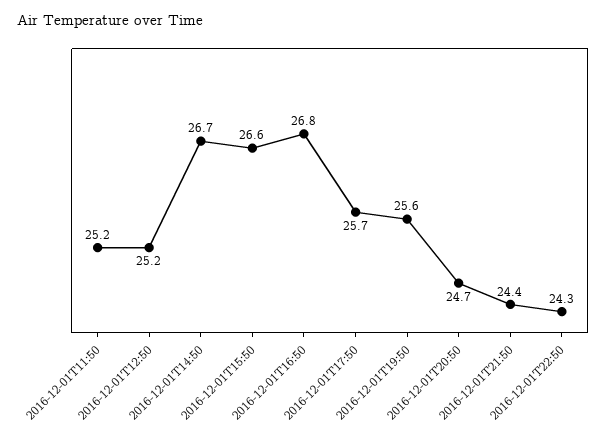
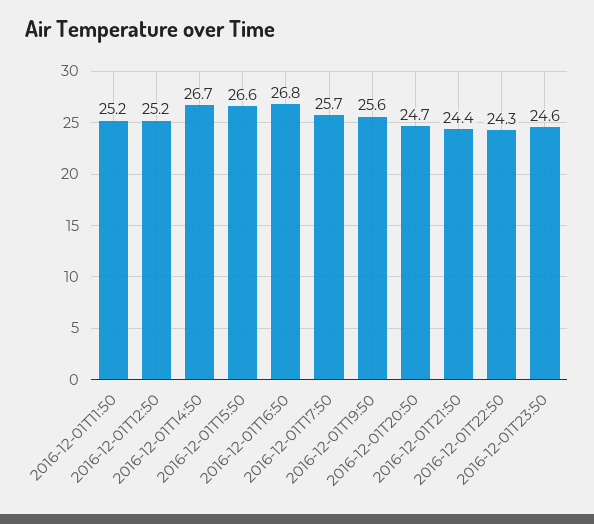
2016-12-01T23:50: none -> 24.6

